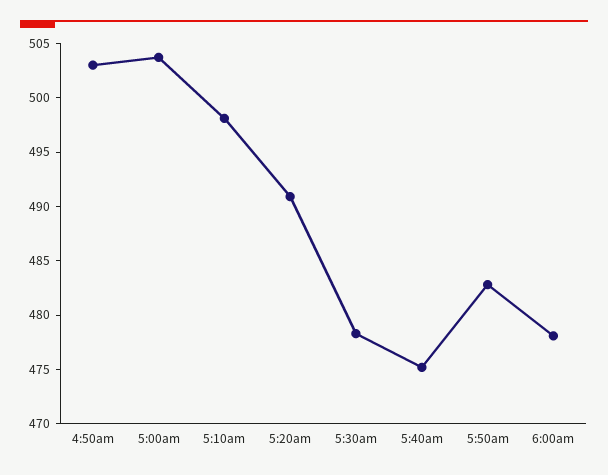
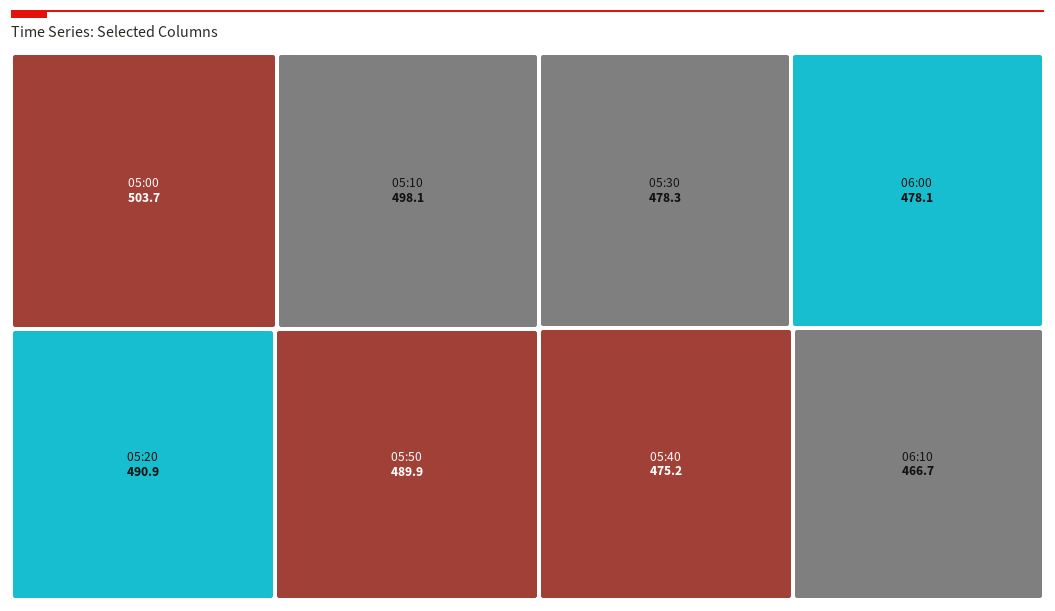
4:50am: 503 -> none
5:50am: 483 -> 489.9
06:10: none -> 466.7

